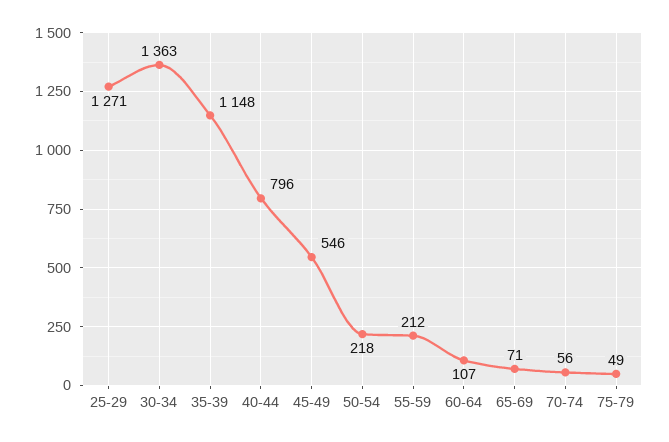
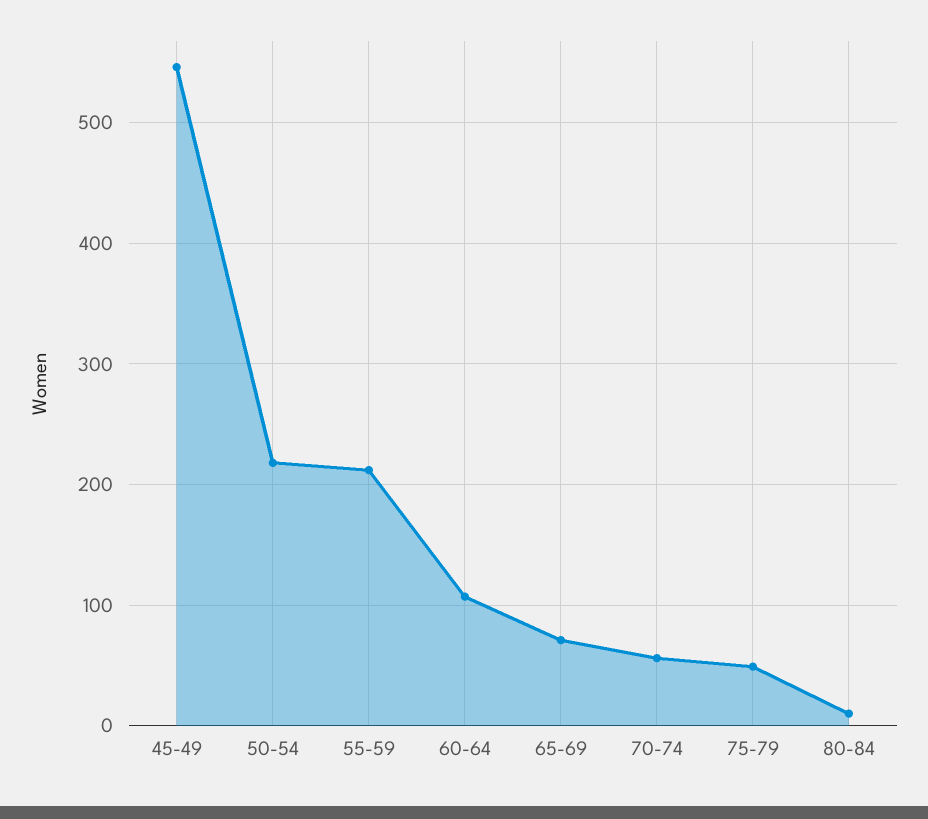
25-29: 1271 -> none
30-34: 1363 -> none
35-39: 1148 -> none
40-44: 796 -> none
80-84: none -> 10

